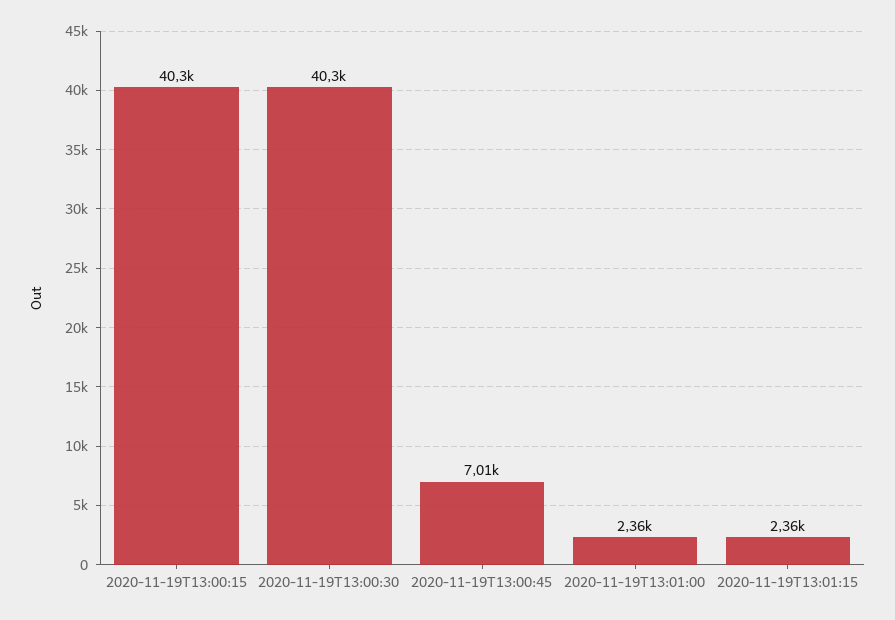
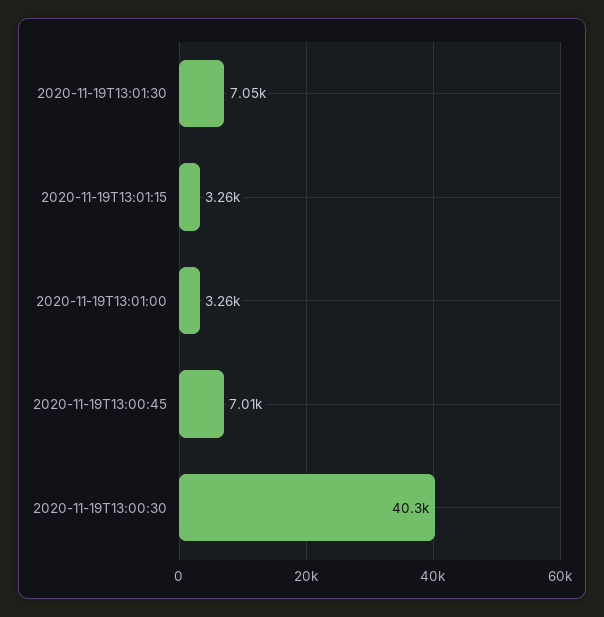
2020-11-19T13:00:15: 40300 -> none
2020-11-19T13:01:00: 2360 -> 3260
2020-11-19T13:01:15: 2360 -> 3260
2020-11-19T13:01:30: none -> 7050

